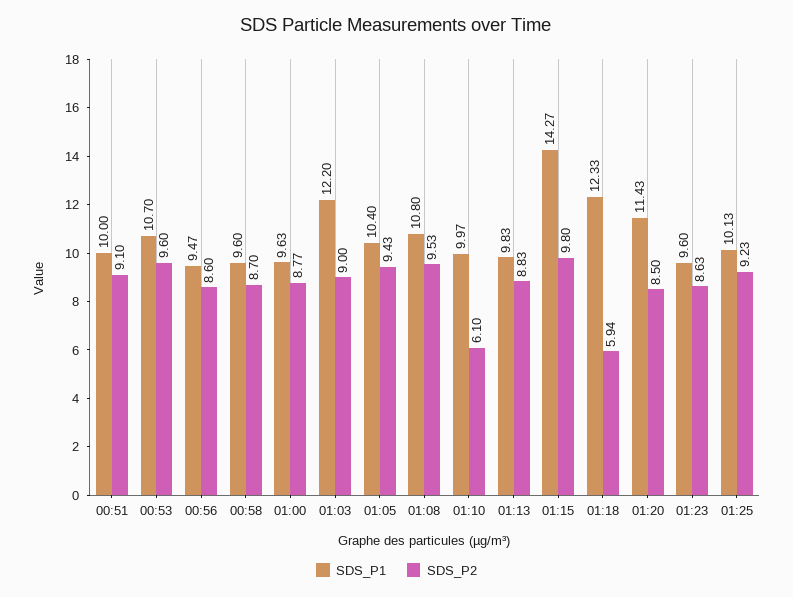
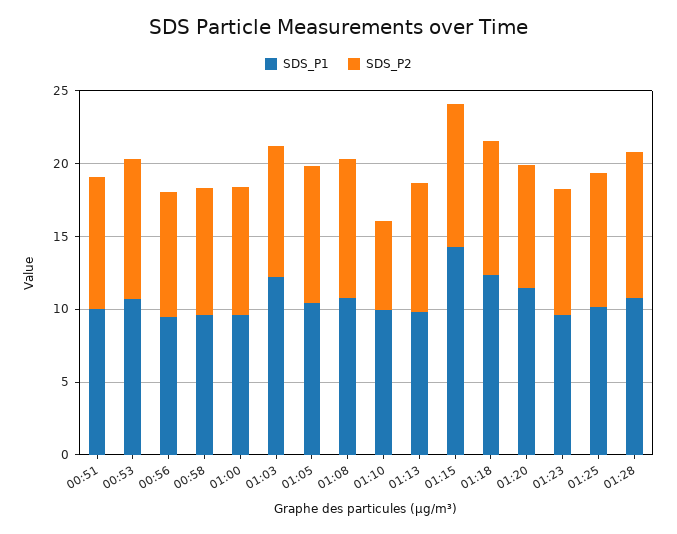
SDS_P2, 01:18: 5.94 -> 9
SDS_P1, 01:28: none -> 11
SDS_P2, 01:28: none -> 10

